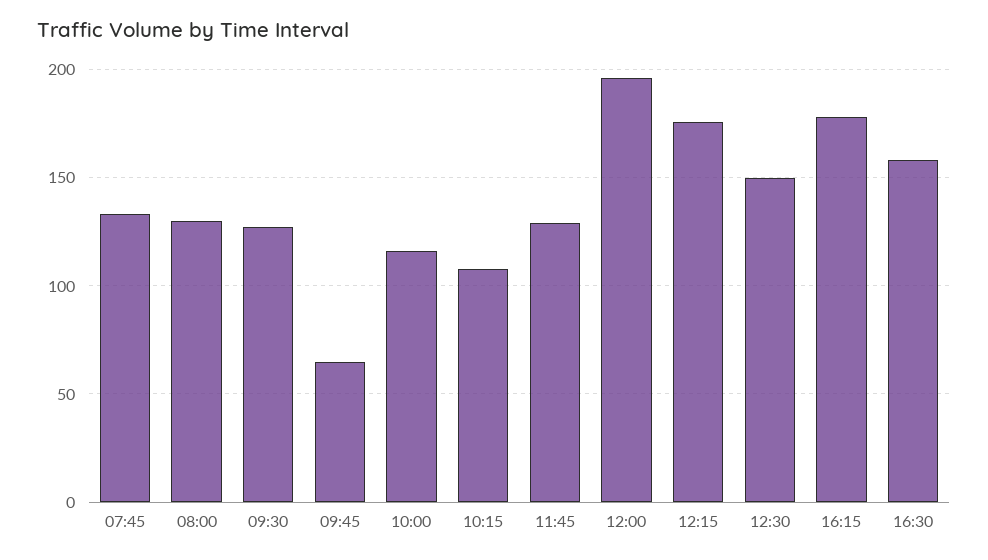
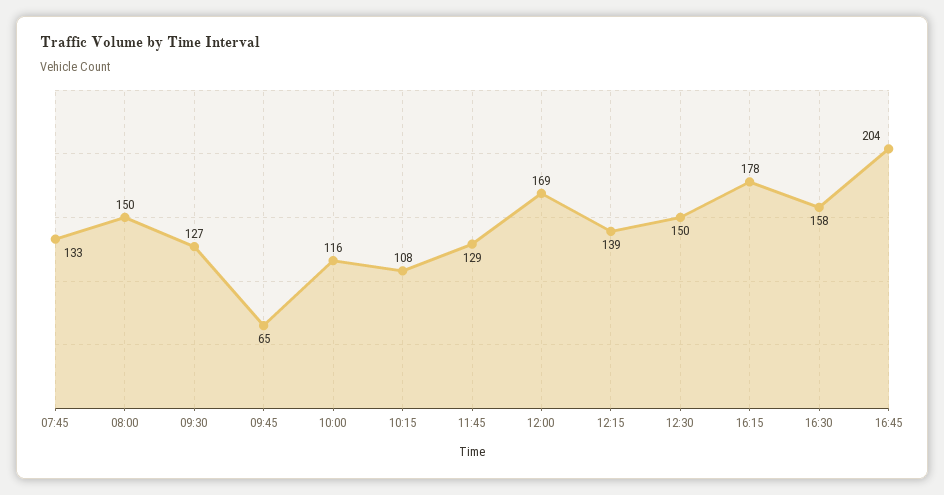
08:00: 130 -> 150
12:00: 195 -> 169
12:15: 175 -> 139
16:45: none -> 204

